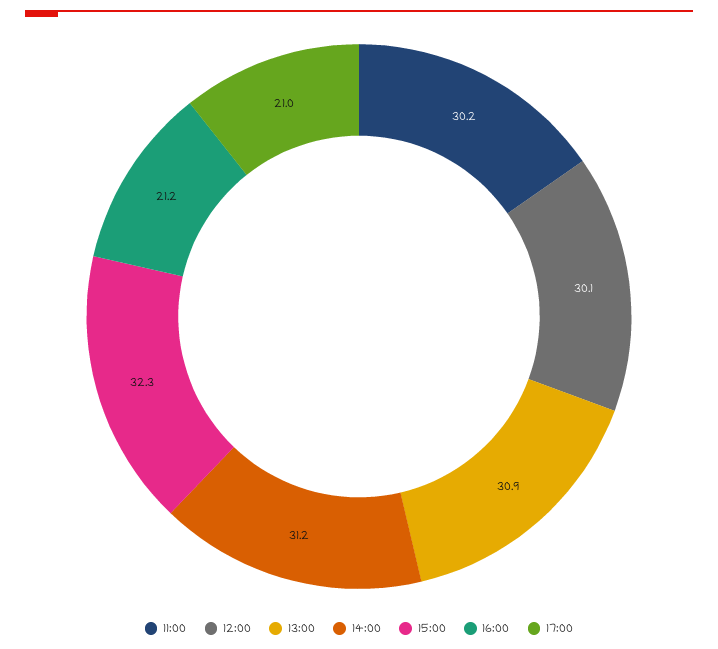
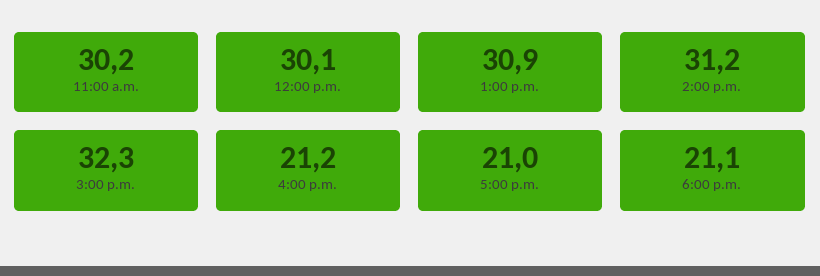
6:00 p.m.: none -> 21.1

